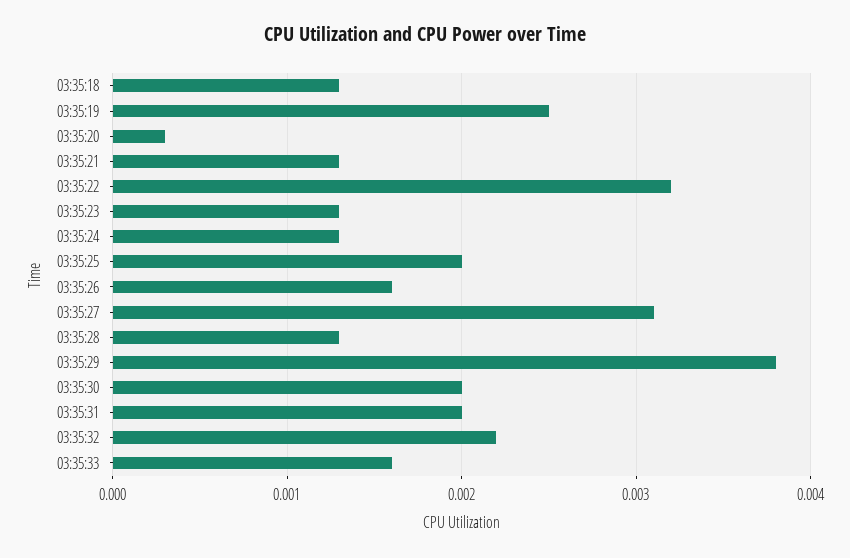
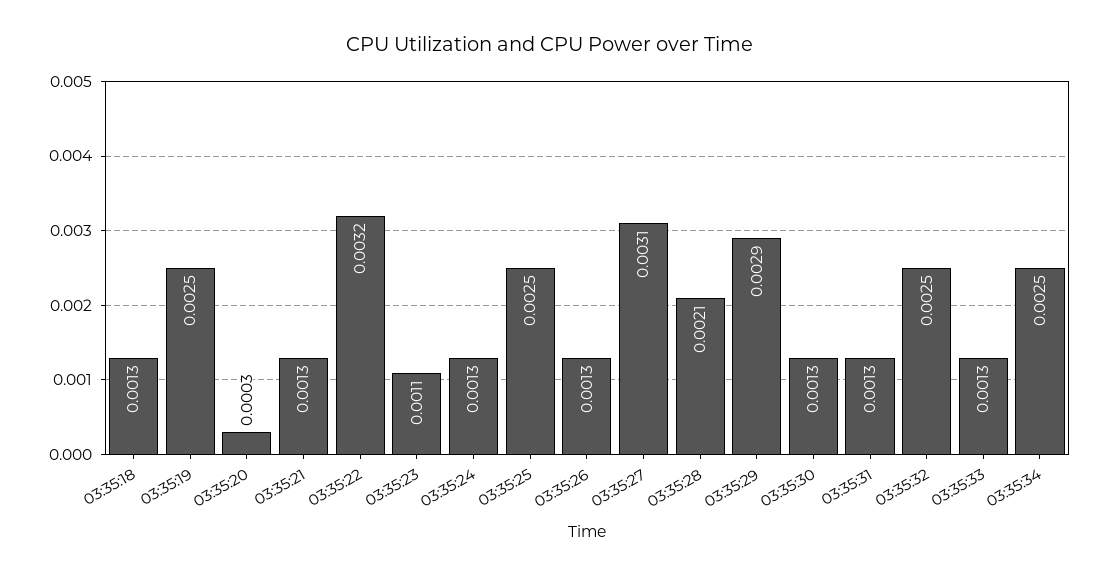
03:35:23: 0.0013 -> 0.0011
03:35:25: 0.002 -> 0.0025
03:35:26: 0.0016 -> 0.0013
03:35:28: 0.0013 -> 0.0021
03:35:29: 0.0038 -> 0.0029
03:35:30: 0.002 -> 0.0013
03:35:31: 0.002 -> 0.0013
03:35:32: 0.0022 -> 0.0025
03:35:33: 0.0016 -> 0.0013
03:35:34: none -> 0.0025

